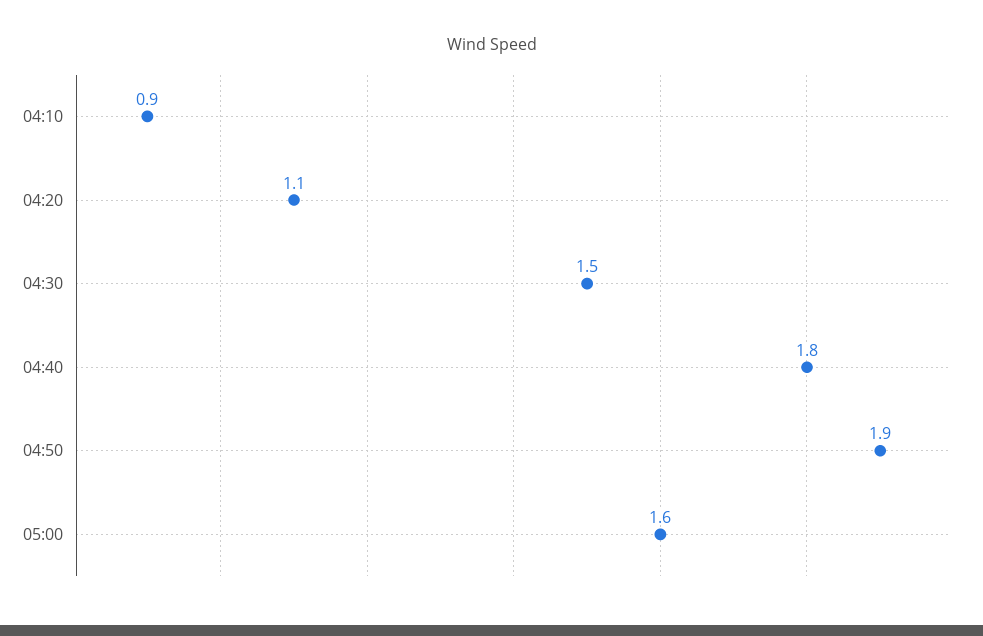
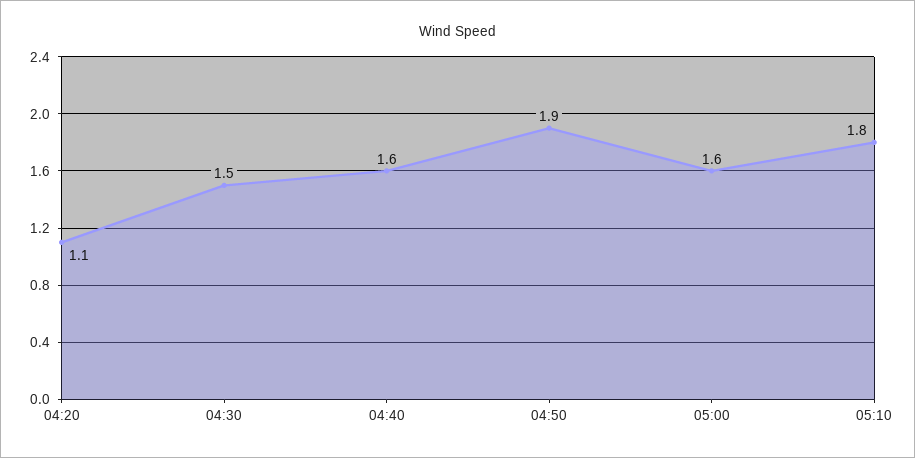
04:10: 0.9 -> none
04:40: 1.8 -> 1.6
05:10: none -> 1.8

